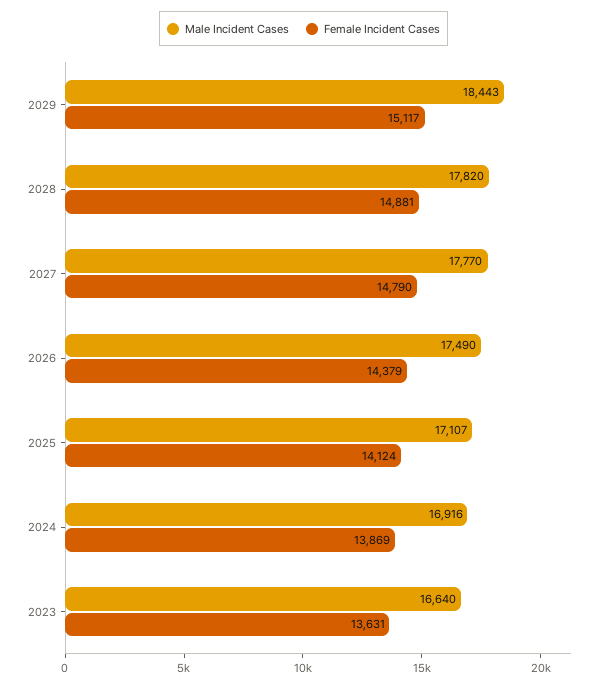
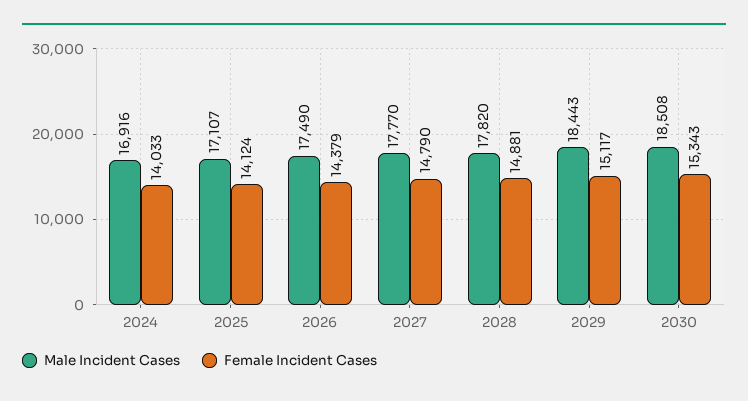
Female Incident Cases, 2024: 13869 -> 14033
Male Incident Cases, 2023: 16640 -> none
Female Incident Cases, 2023: 13631 -> none
Male Incident Cases, 2030: none -> 18508
Female Incident Cases, 2030: none -> 15343

